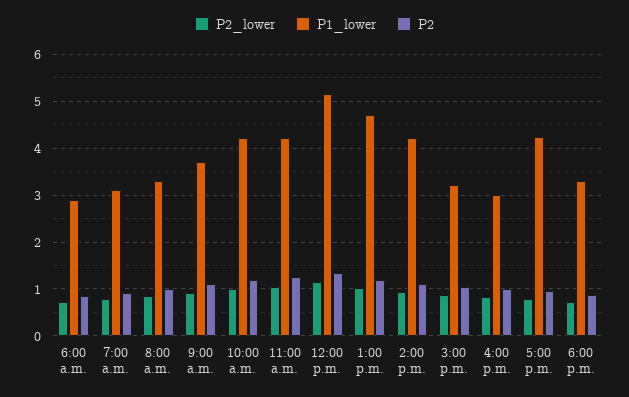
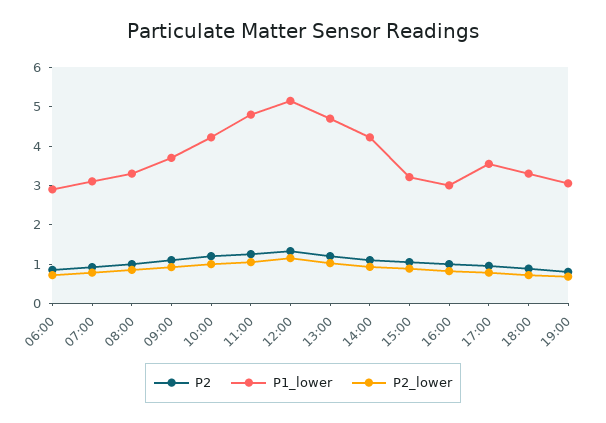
P1_lower, 11:00 a.m.: 4.2 -> 4.75
P1_lower, 5:00 p.m.: 4.2 -> 3.5
P2, 19:00: none -> 0.75
P1_lower, 19:00: none -> 3
P2_lower, 19:00: none -> 0.75

